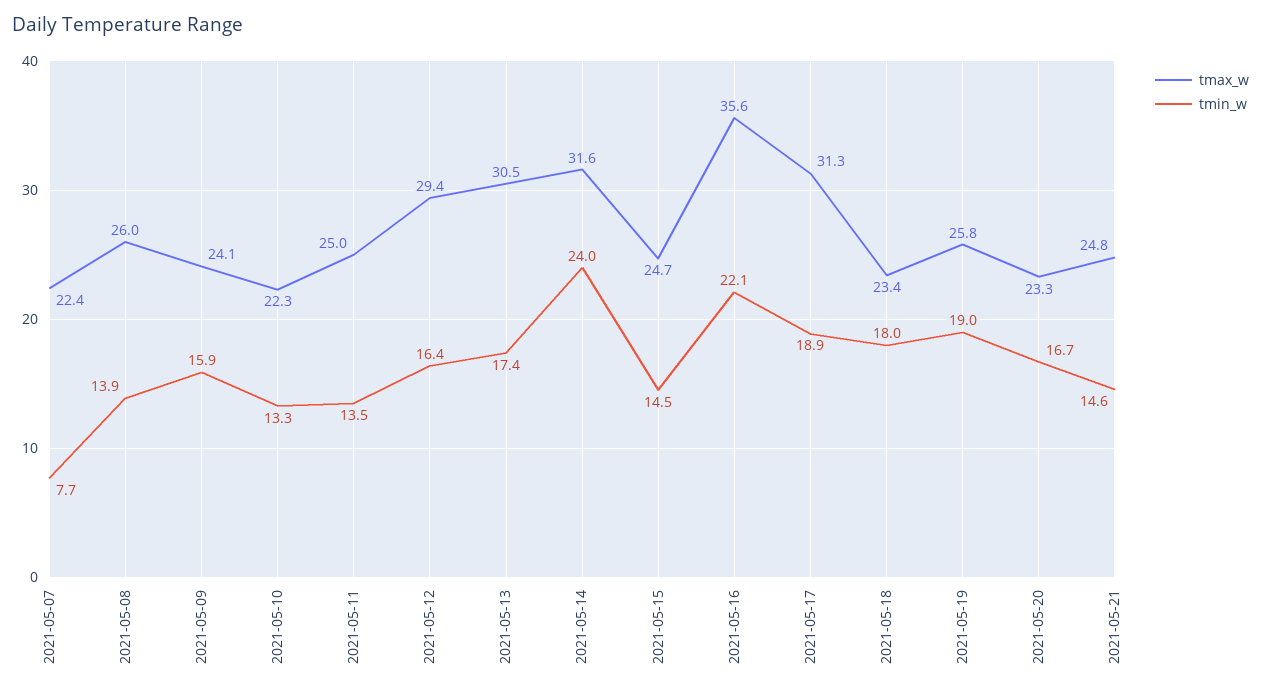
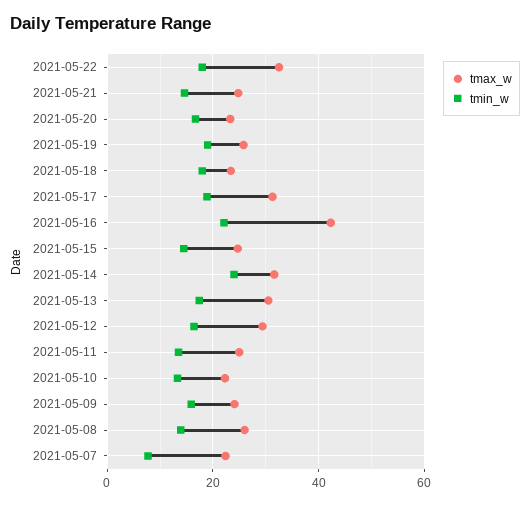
tmax_w, 2021-05-16: 35.6 -> 42
tmax_w, 2021-05-22: none -> 32
tmin_w, 2021-05-22: none -> 18

